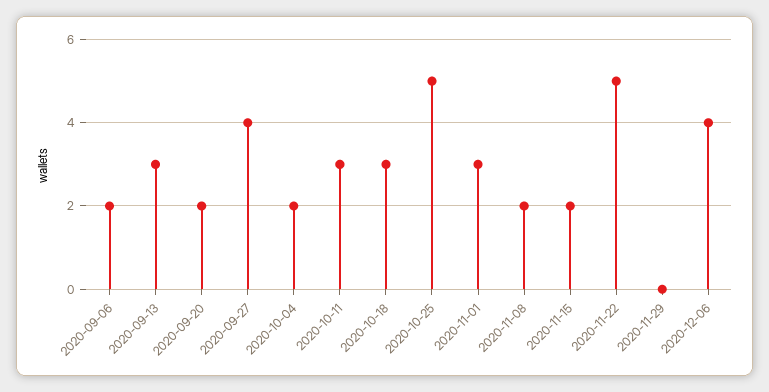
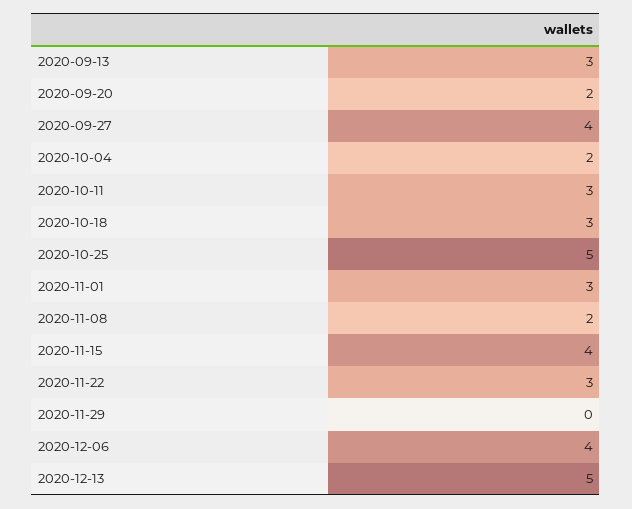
2020-09-06: 2 -> none
2020-11-15: 2 -> 4
2020-11-22: 5 -> 3
2020-12-13: none -> 5

